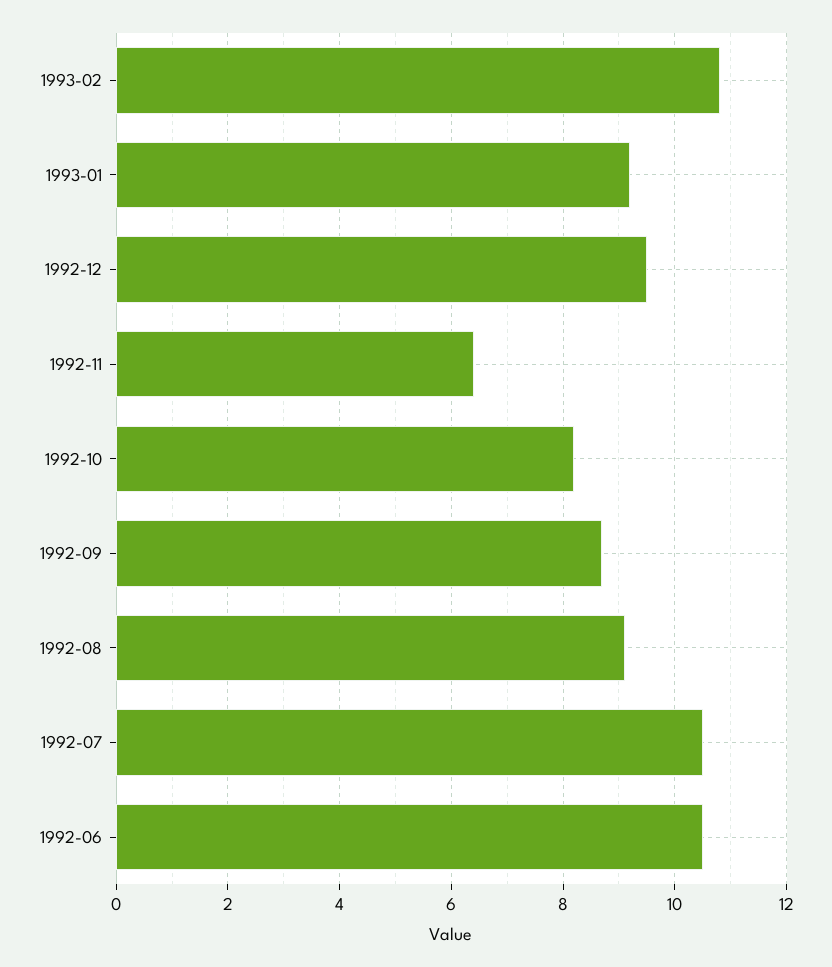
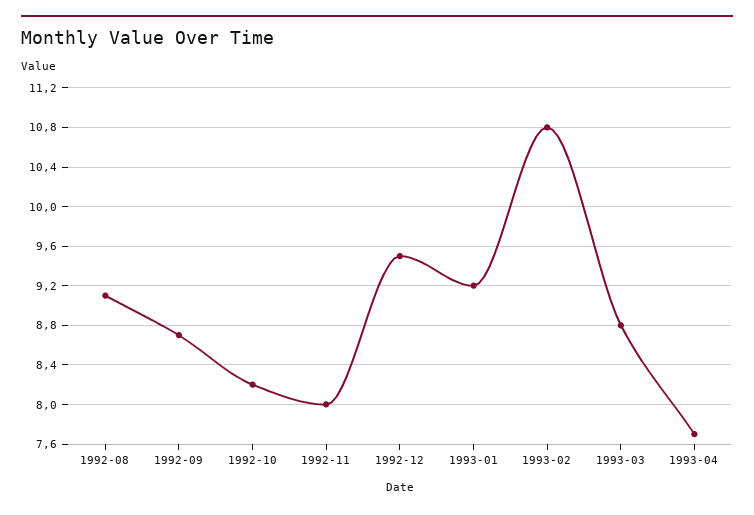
1992-11: 6.5 -> 8
1992-07: 10.5 -> none
1992-06: 10.5 -> none
1993-03: none -> 8.8
1993-04: none -> 7.7

